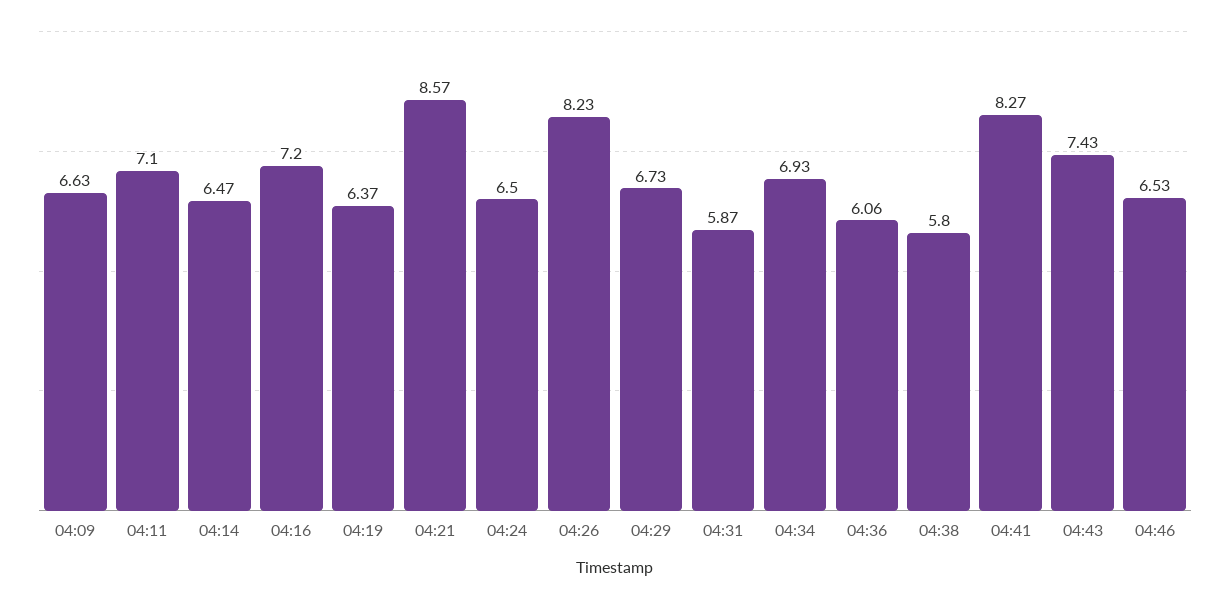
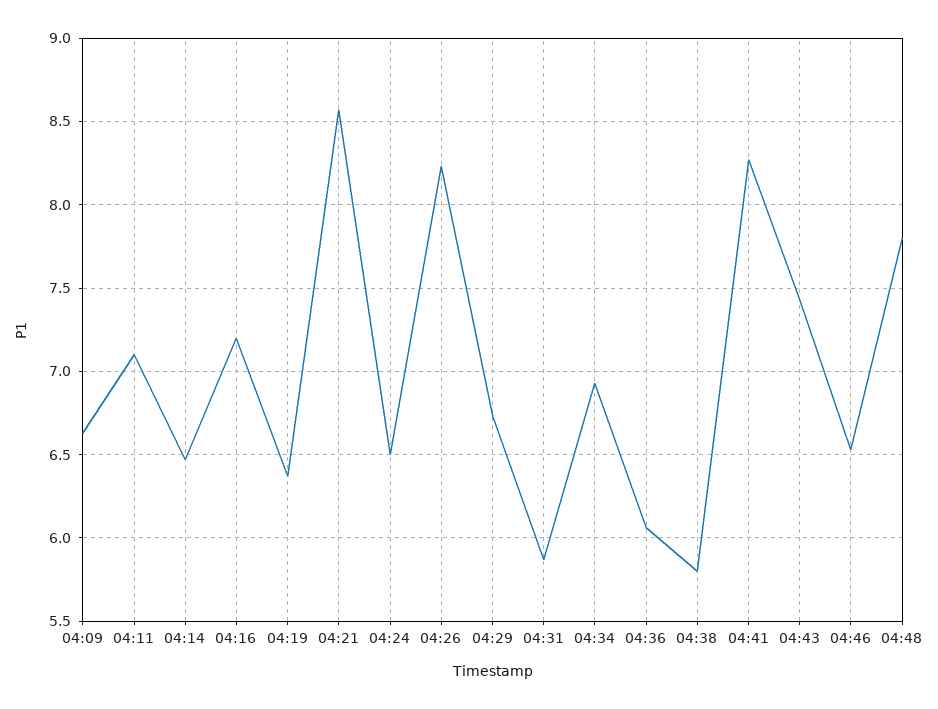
04:48: none -> 7.8

